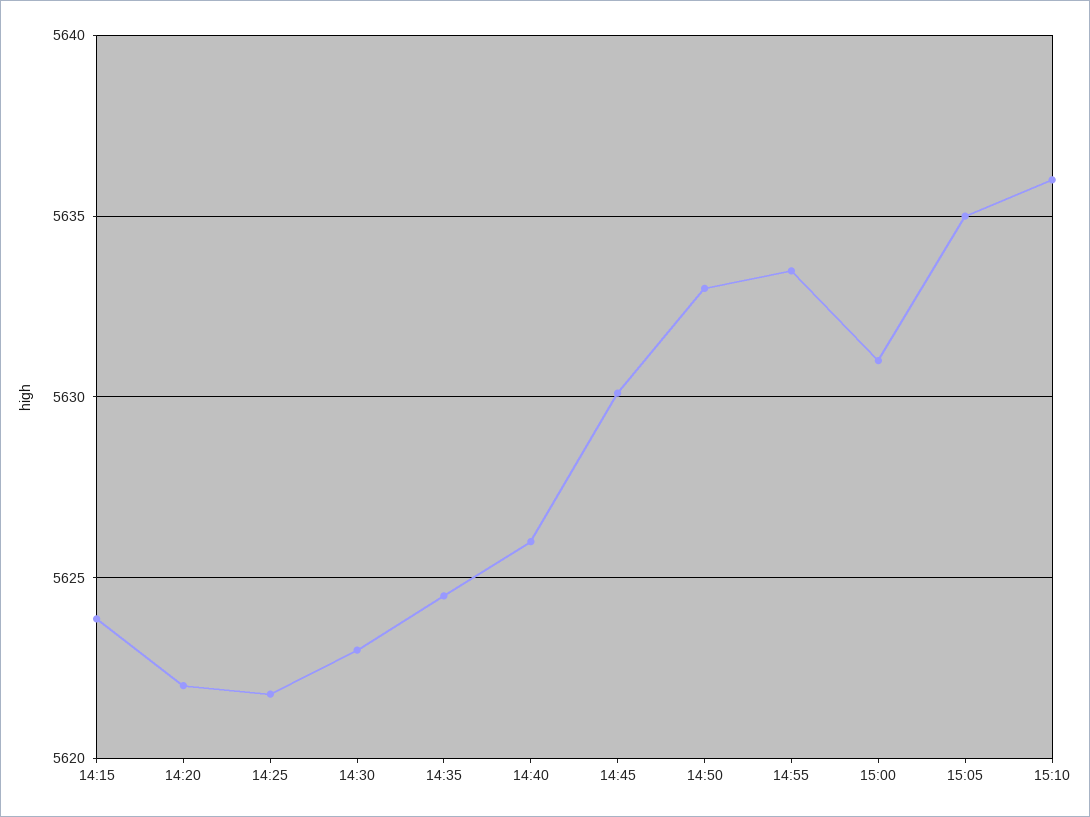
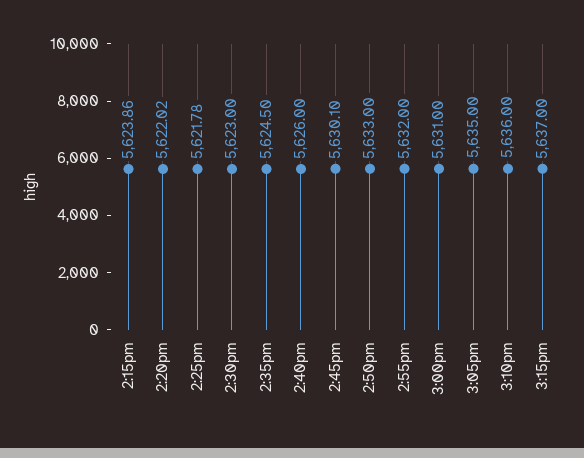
14:55: 5633.5 -> 5632
3:15pm: none -> 5637

